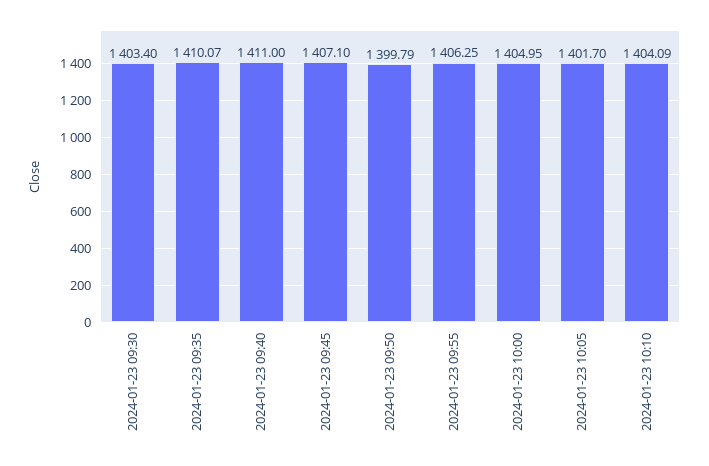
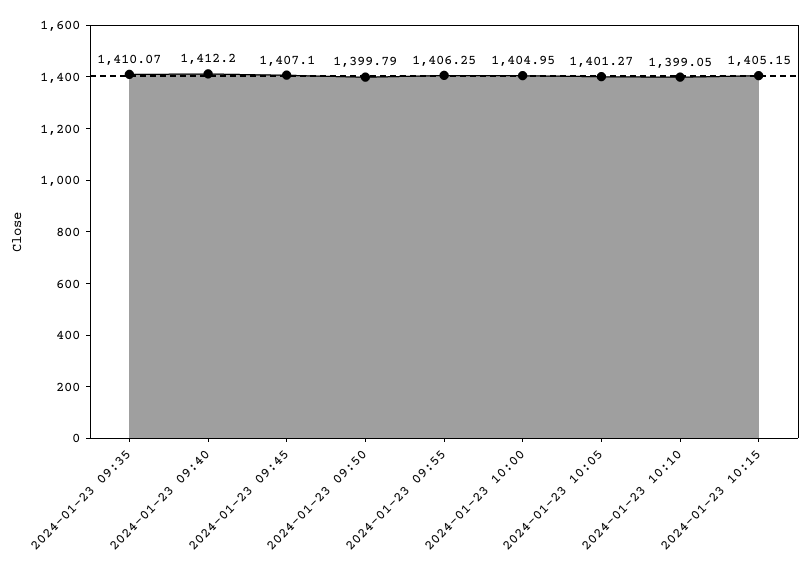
2024-01-23 09:30: 1403.4 -> none
2024-01-23 09:40: 1411 -> 1412.2
2024-01-23 10:05: 1401.7 -> 1401.27
2024-01-23 10:10: 1404.09 -> 1399.05
2024-01-23 10:15: none -> 1405.15

